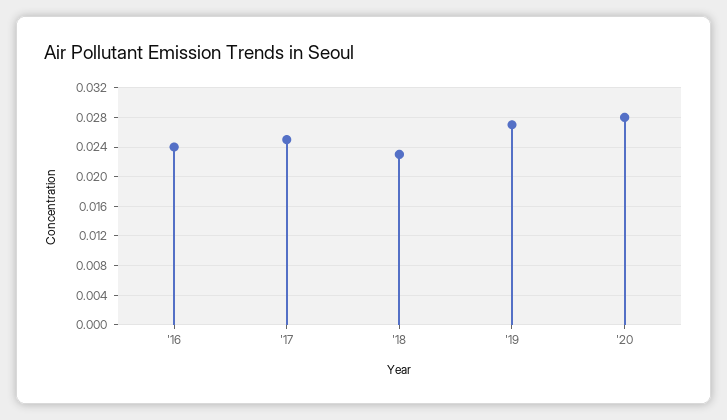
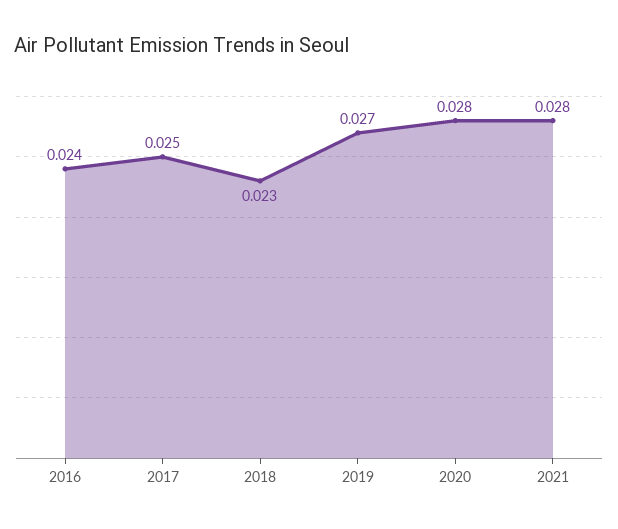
2021: none -> 0.028

